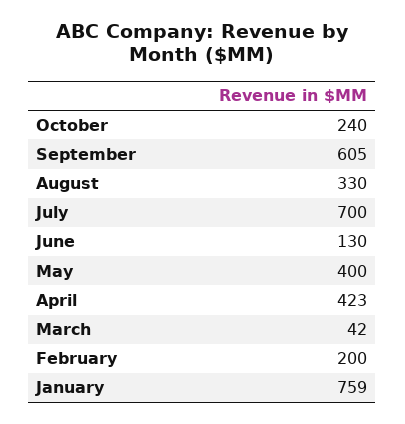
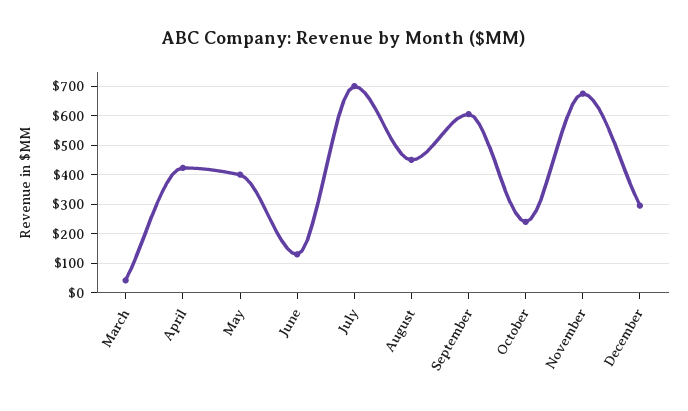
August: 330 -> 450
February: 200 -> none
January: 759 -> none
November: none -> 675
December: none -> 300

